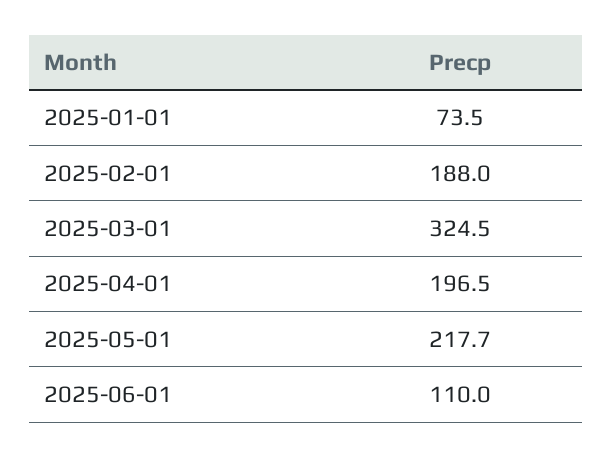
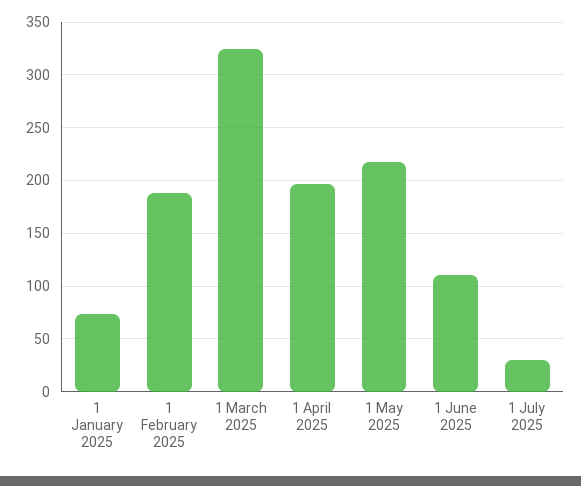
1 July 2025: none -> 30

